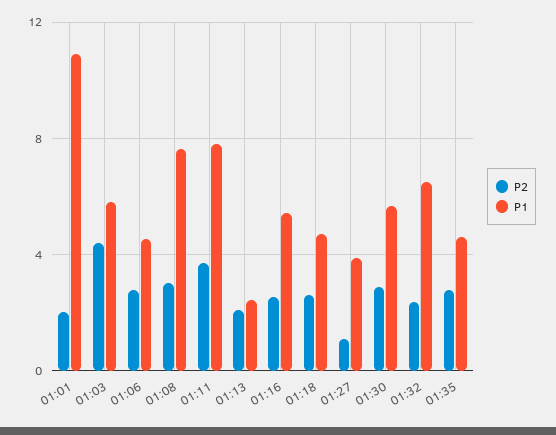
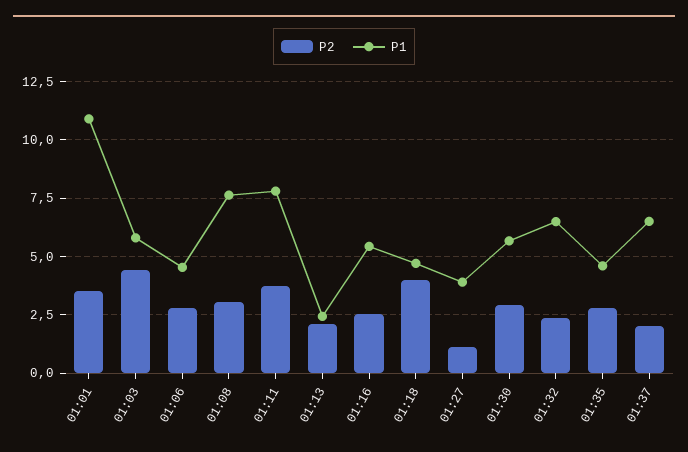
P2, 01:01: 2 -> 3.5
P2, 01:18: 2.5 -> 4
P2, 01:37: none -> 2
P1, 01:37: none -> 6.5

